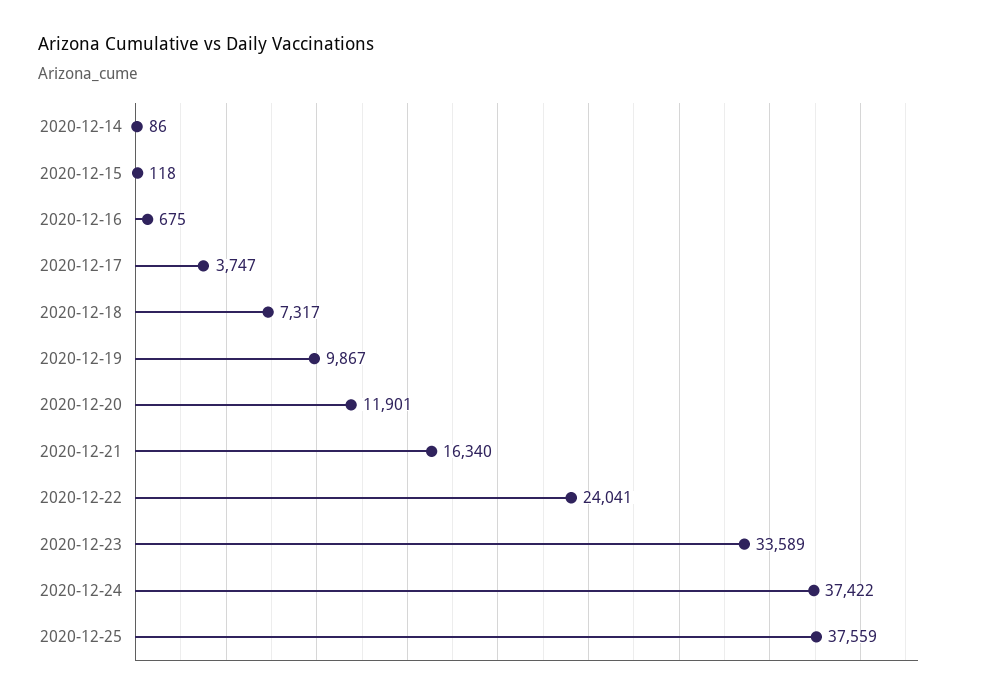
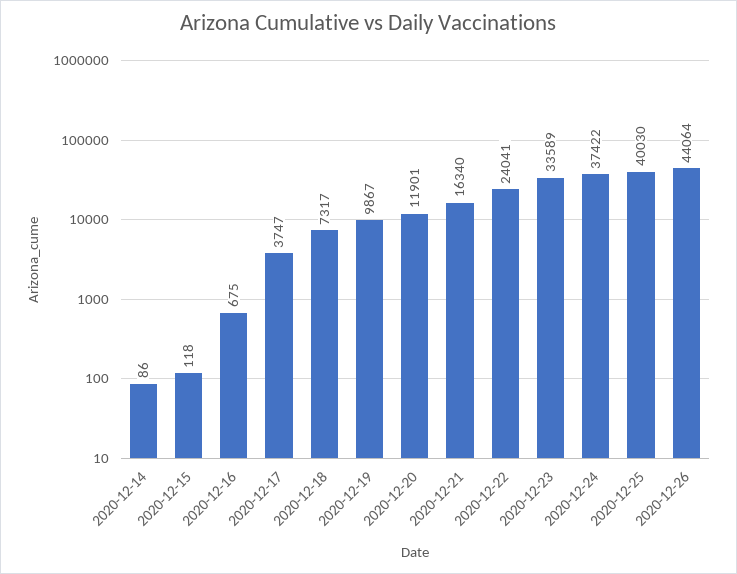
2020-12-25: 37559 -> 40030
2020-12-26: none -> 44064

